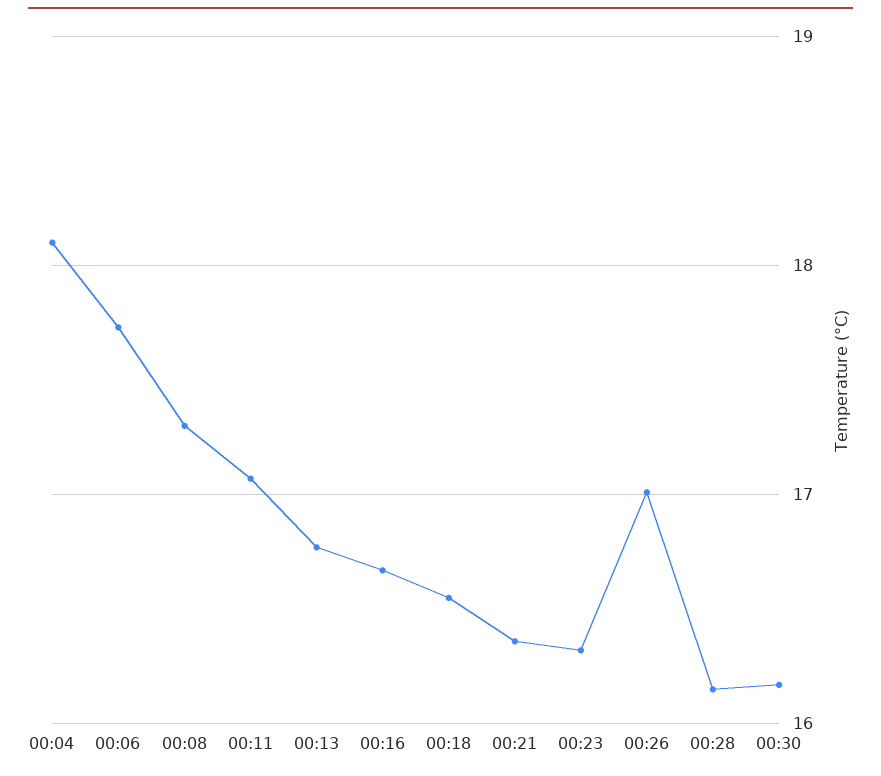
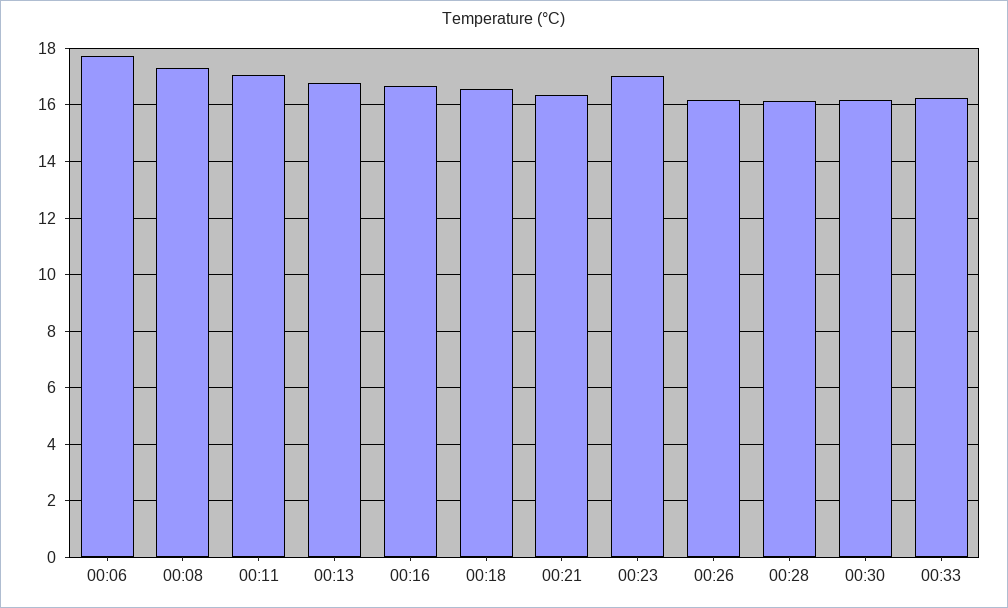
00:04: 18.1 -> none
00:23: 16.3 -> 17
00:26: 17 -> 16.25
00:33: none -> 16.25

